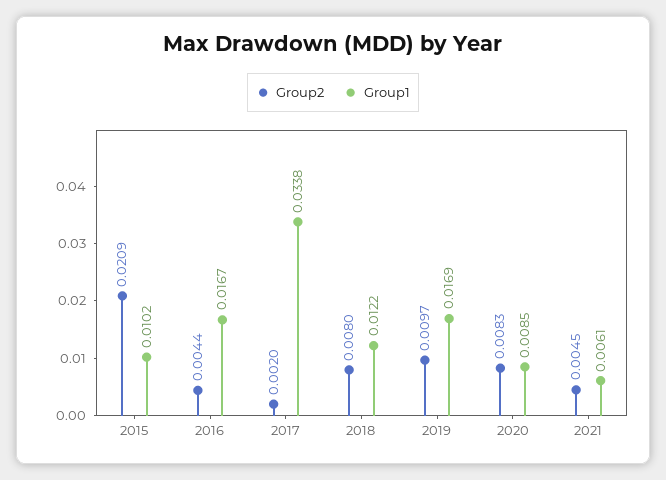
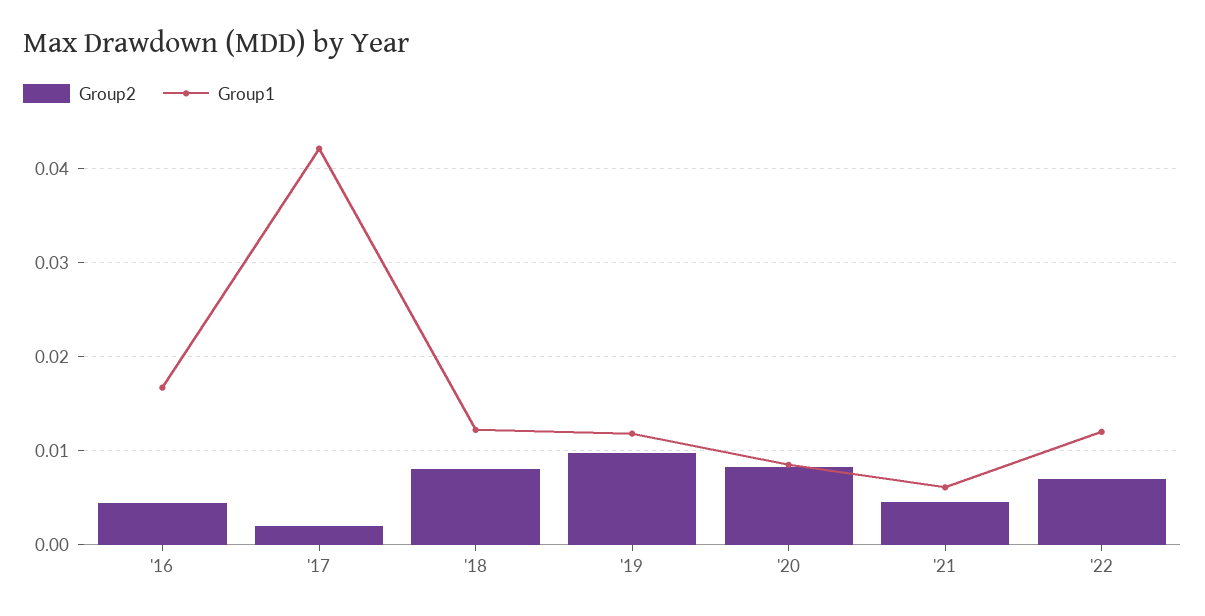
Group2, 2015: 0.0209 -> none
Group1, 2015: 0.0102 -> none
Group1, 2017: 0.0338 -> 0.042
Group1, 2019: 0.0169 -> 0.012
Group2, '22: none -> 0.007
Group1, '22: none -> 0.012

